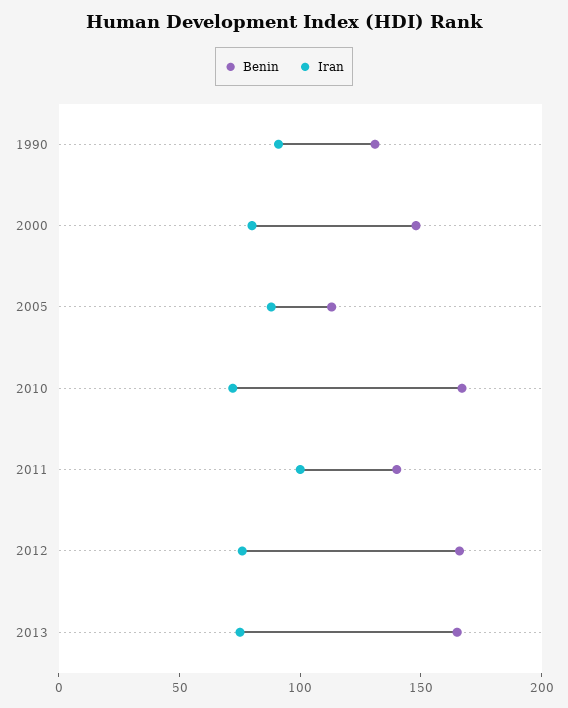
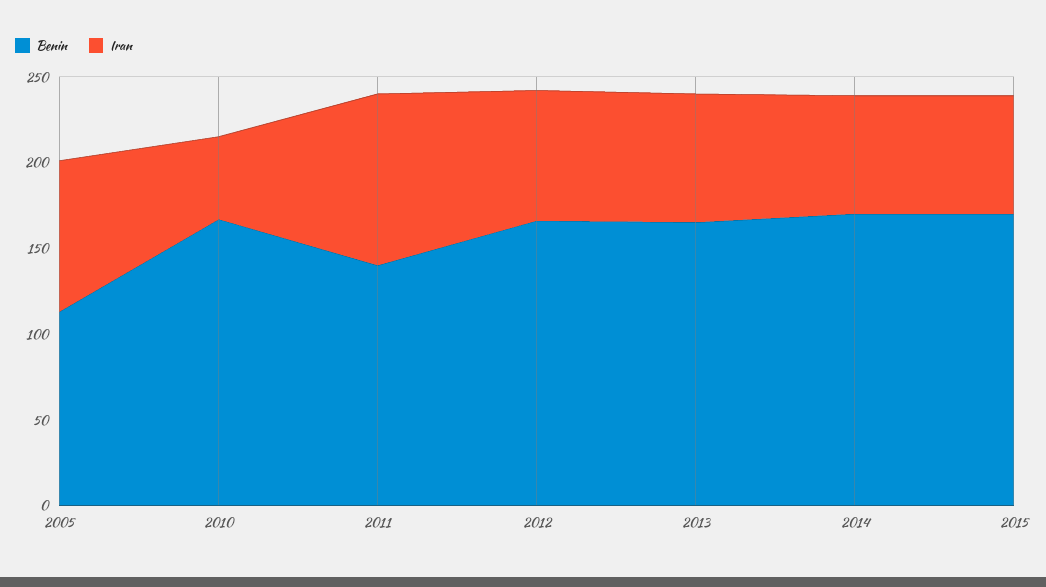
Benin, 1990: 130 -> none
Iran, 1990: 90 -> none
Benin, 2000: 150 -> none
Iran, 2000: 80 -> none
Iran, 2010: 70 -> 50
Benin, 2014: none -> 170
Iran, 2014: none -> 70
Benin, 2015: none -> 170
Iran, 2015: none -> 70

